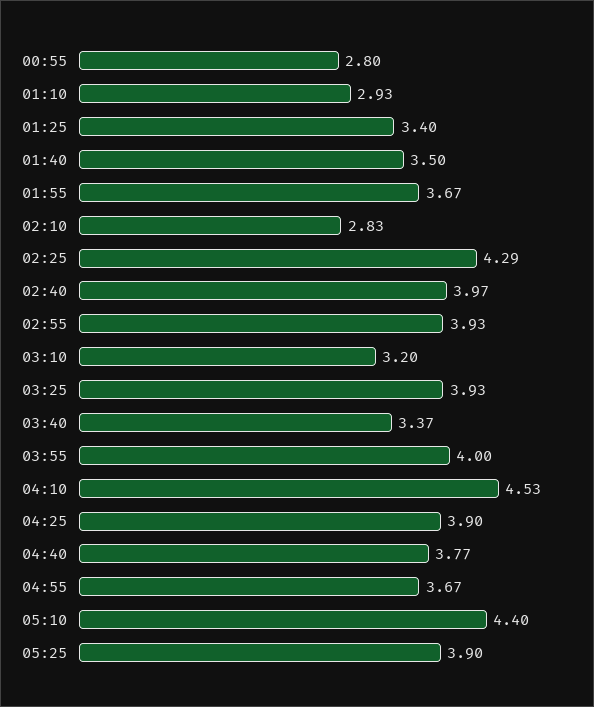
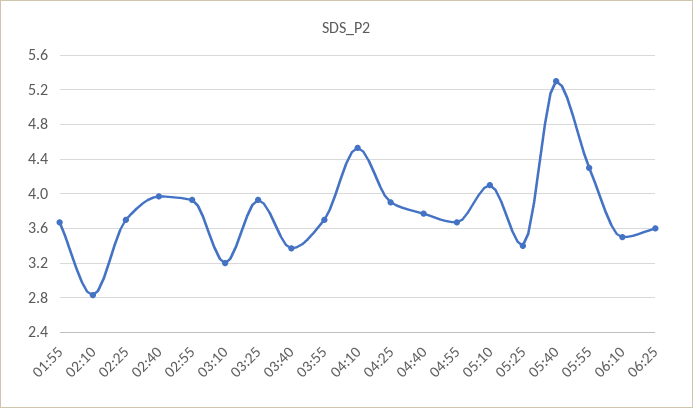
00:55: 2.8 -> none
01:10: 2.93 -> none
01:25: 3.4 -> none
01:40: 3.5 -> none
02:25: 4.29 -> 3.7
03:55: 4 -> 3.7
05:10: 4.4 -> 4.1
05:25: 3.9 -> 3.4
05:40: none -> 5.3
05:55: none -> 4.3
06:10: none -> 3.5
06:25: none -> 3.6

